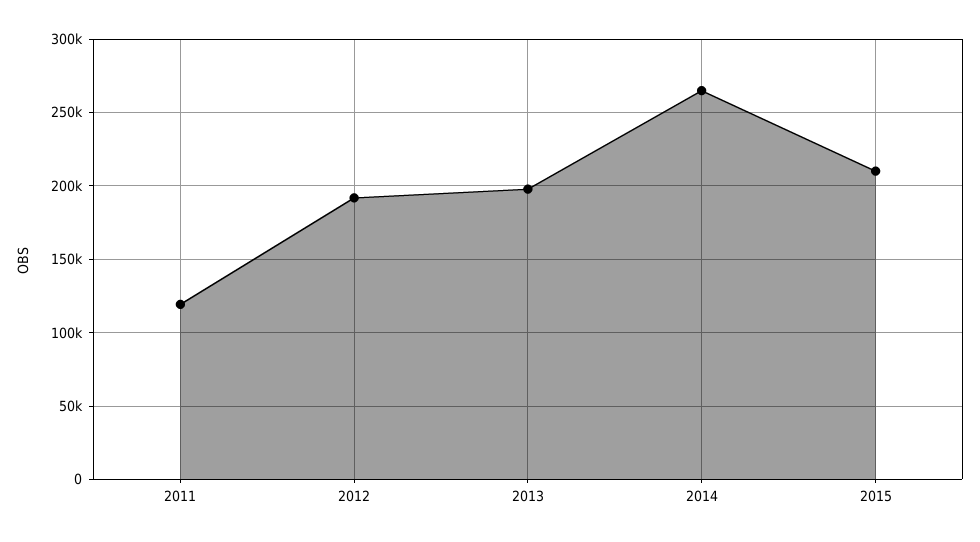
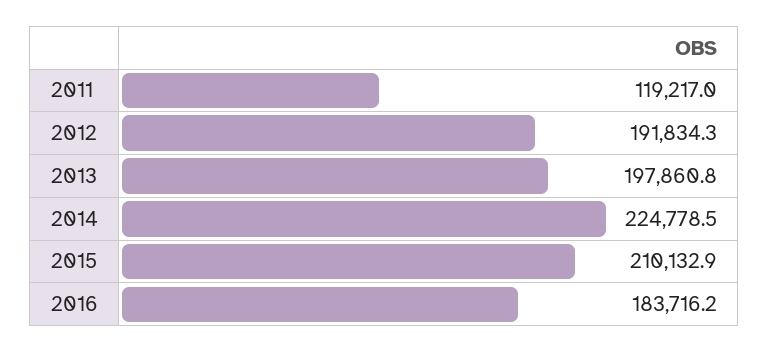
2014: 265000 -> 224778.5
2016: none -> 183716.2

